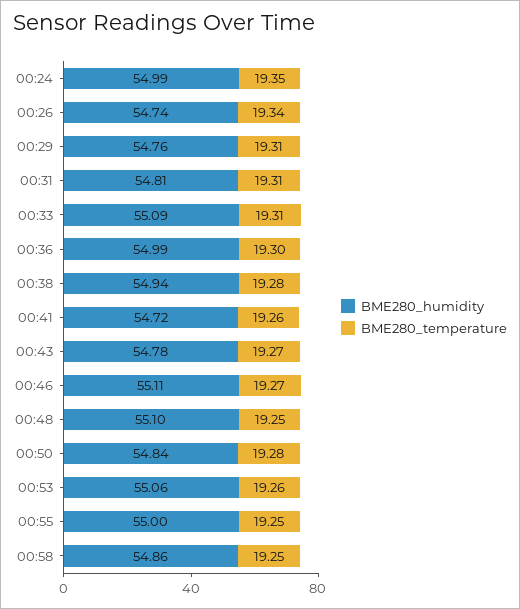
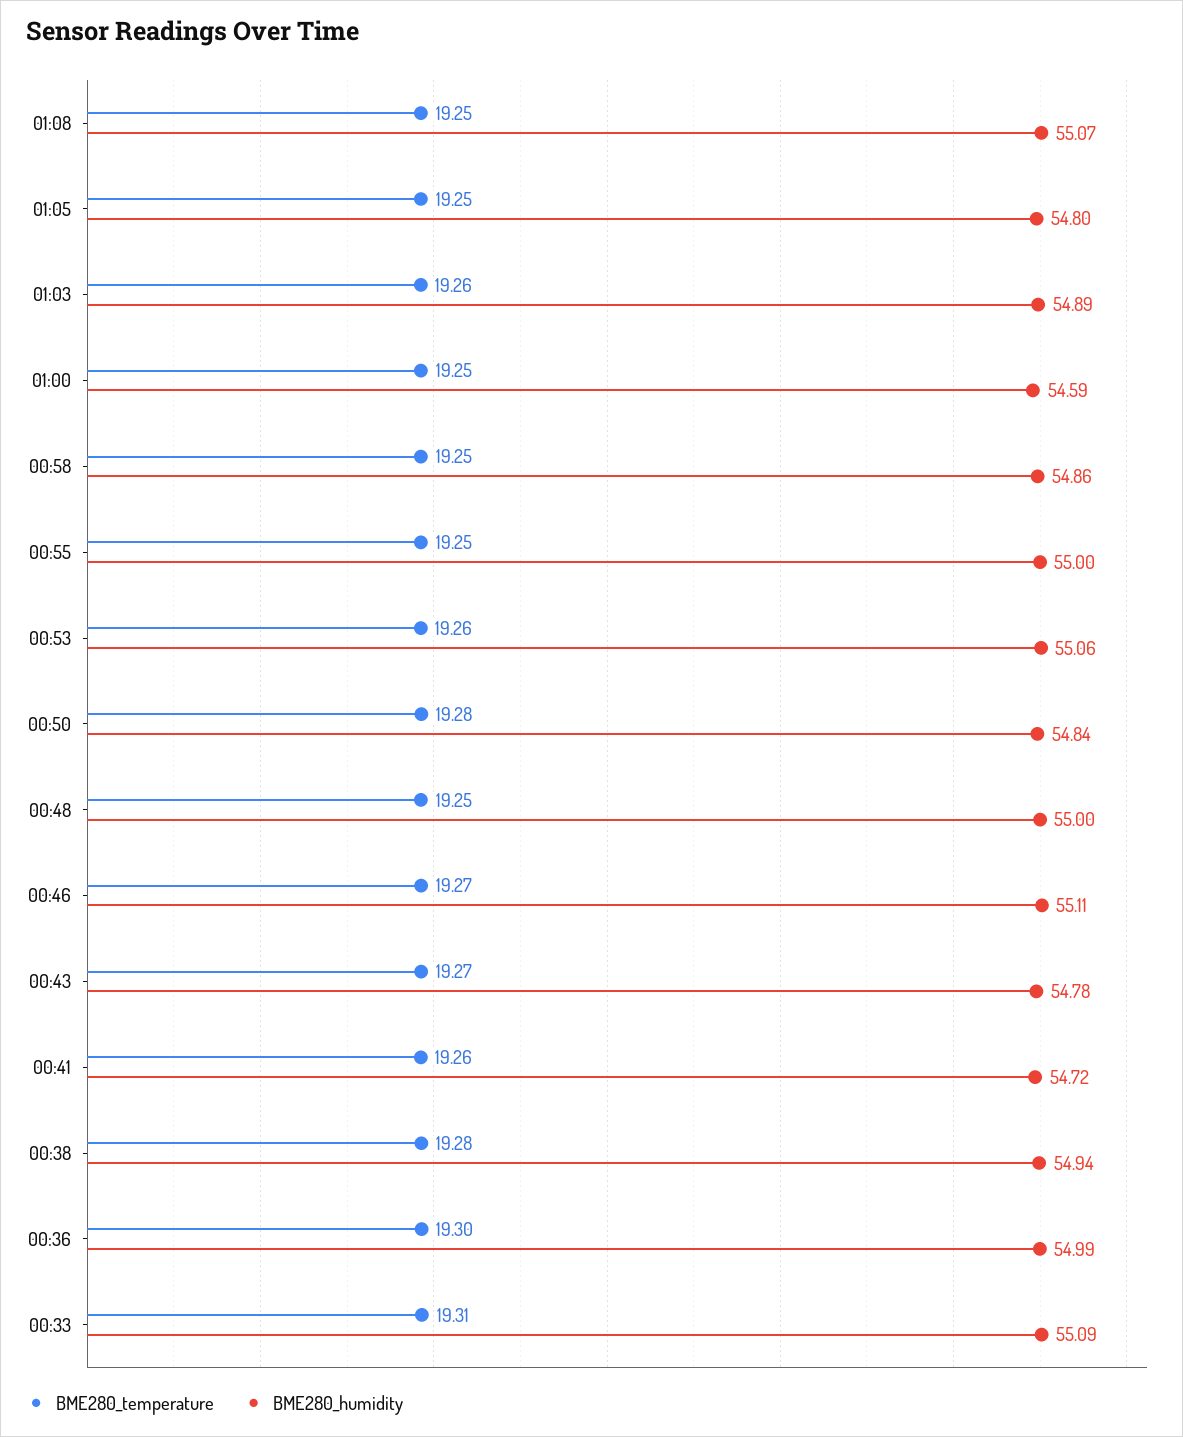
BME280_humidity, 00:24: 54.99 -> none
BME280_temperature, 00:24: 19.35 -> none
BME280_humidity, 00:26: 54.74 -> none
BME280_temperature, 00:26: 19.34 -> none
BME280_humidity, 00:29: 54.76 -> none
BME280_temperature, 00:29: 19.31 -> none
BME280_humidity, 00:31: 54.81 -> none
BME280_temperature, 00:31: 19.31 -> none
BME280_humidity, 00:48: 55.1 -> 55
BME280_temperature, 01:08: none -> 19.25
BME280_humidity, 01:08: none -> 55.07
BME280_temperature, 01:05: none -> 19.25
BME280_humidity, 01:05: none -> 54.8
BME280_temperature, 01:03: none -> 19.26
BME280_humidity, 01:03: none -> 54.89
BME280_temperature, 01:00: none -> 19.25
BME280_humidity, 01:00: none -> 54.59

